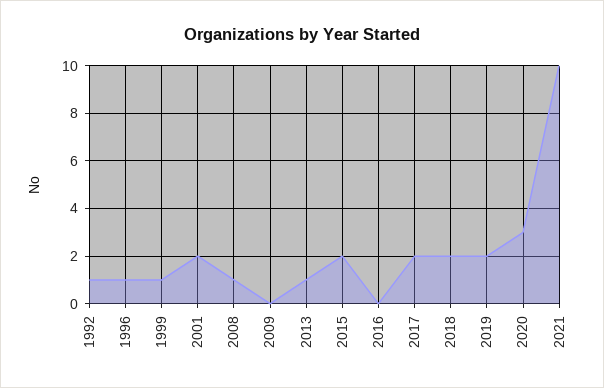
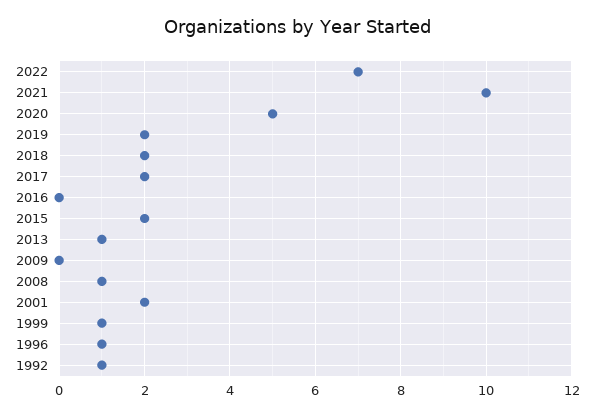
2020: 3 -> 5
2022: none -> 7

